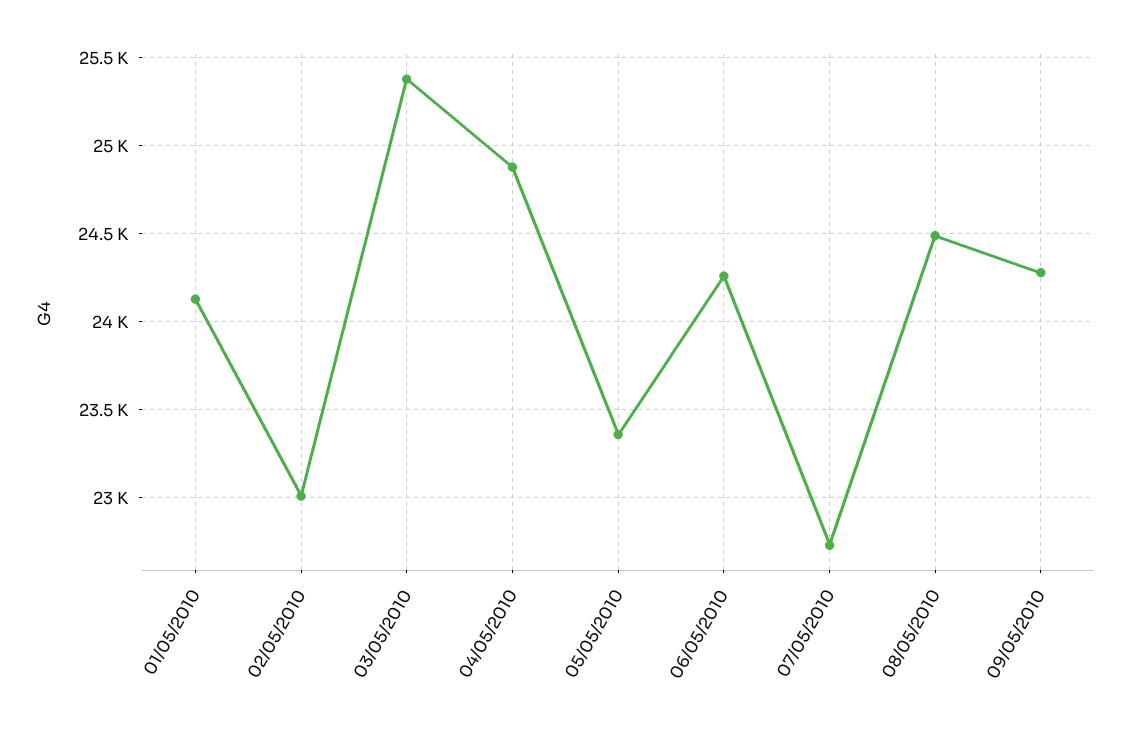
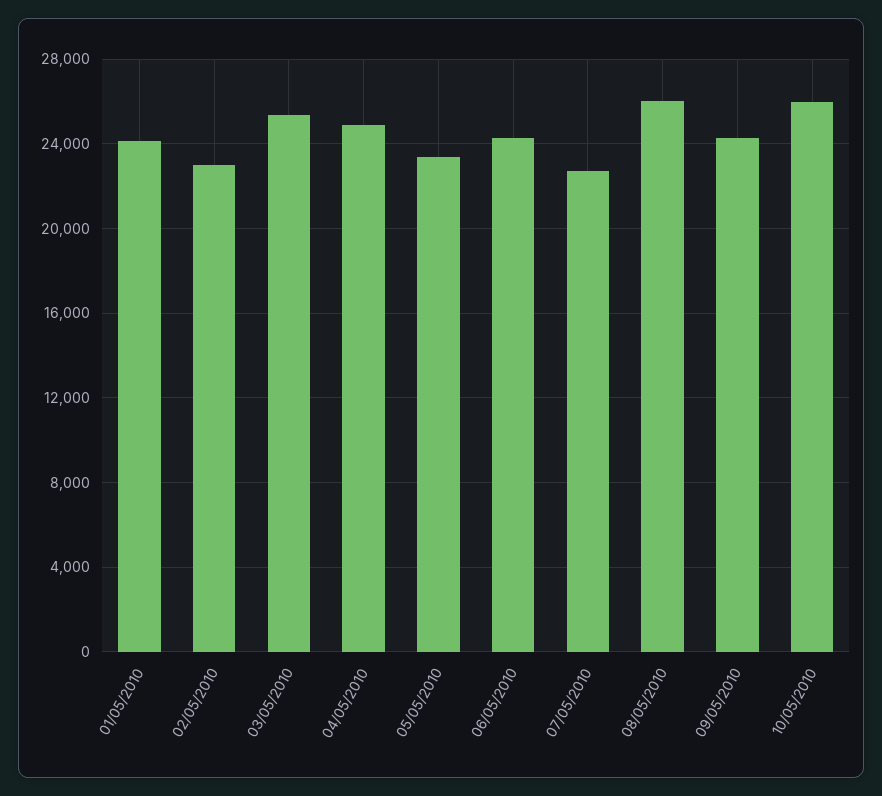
08/05/2010: 24500 -> 26000
10/05/2010: none -> 26000

